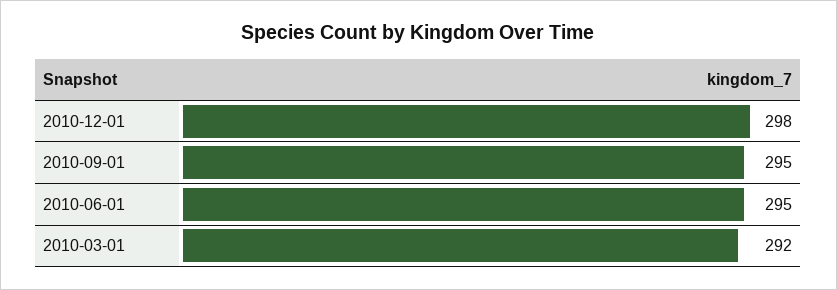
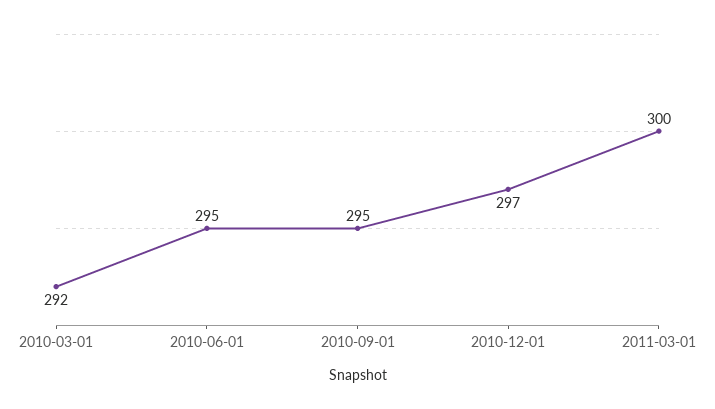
2010-12-01: 298 -> 297
2011-03-01: none -> 300

